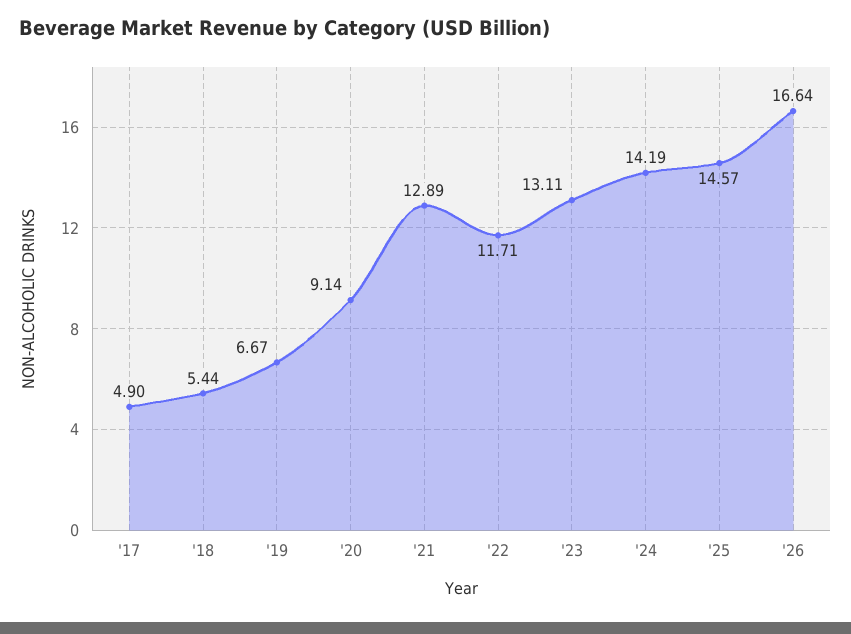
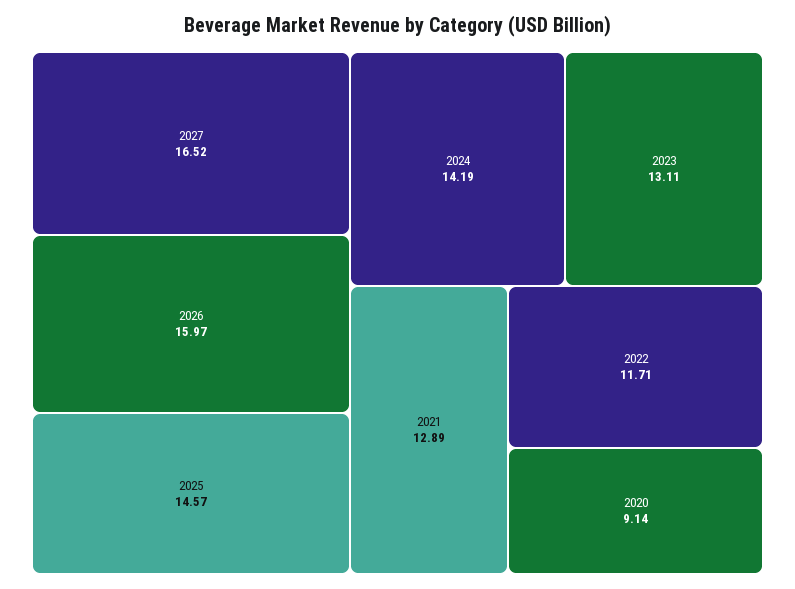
'17: 4.9 -> none
'18: 5.44 -> none
'19: 6.67 -> none
'26: 16.64 -> 15.97
2027: none -> 16.52

